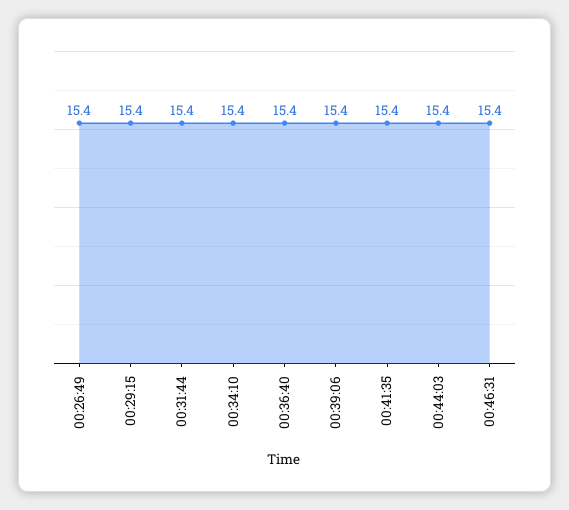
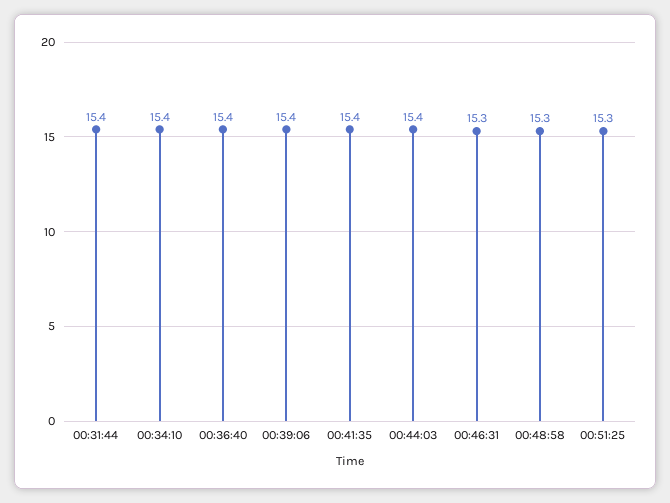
00:26:49: 15.4 -> none
00:29:15: 15.4 -> none
00:46:31: 15.4 -> 15.3
00:48:58: none -> 15.3
00:51:25: none -> 15.3

